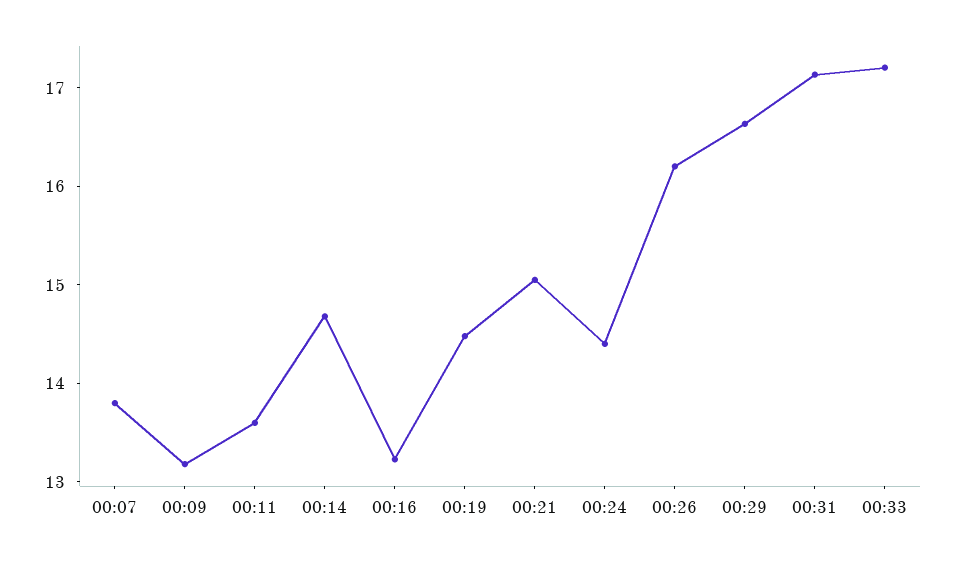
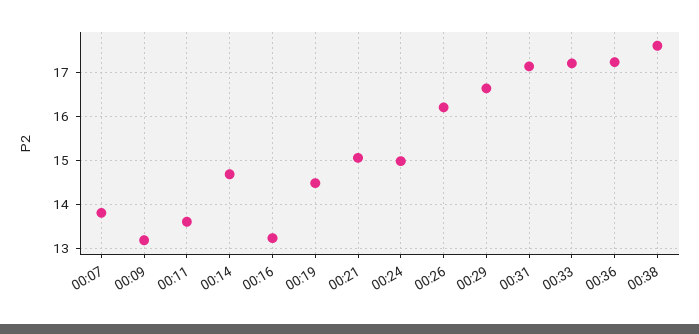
00:24: 14.4 -> 15
00:36: none -> 17.2
00:38: none -> 17.6

